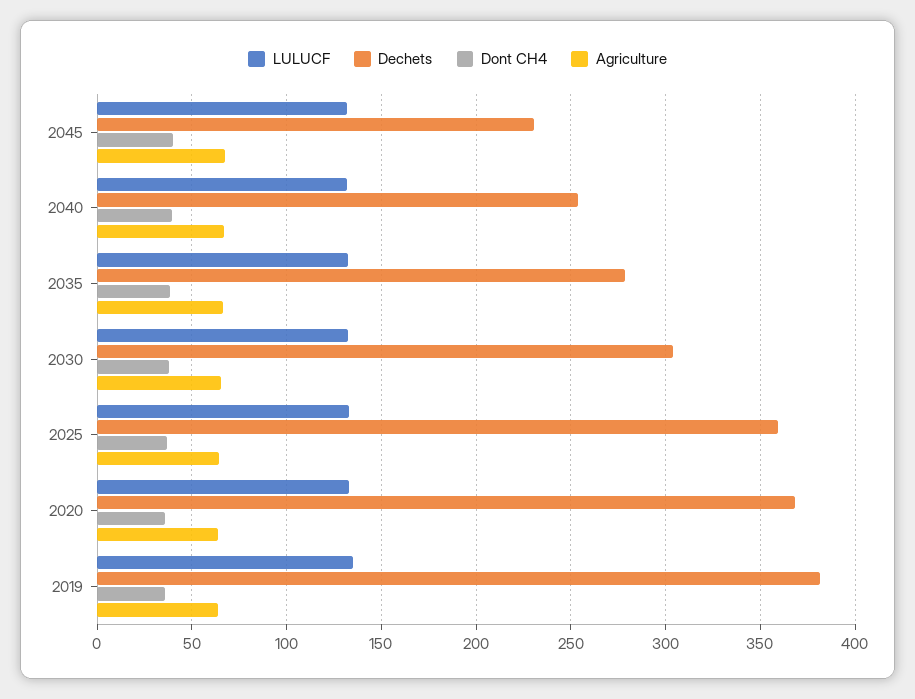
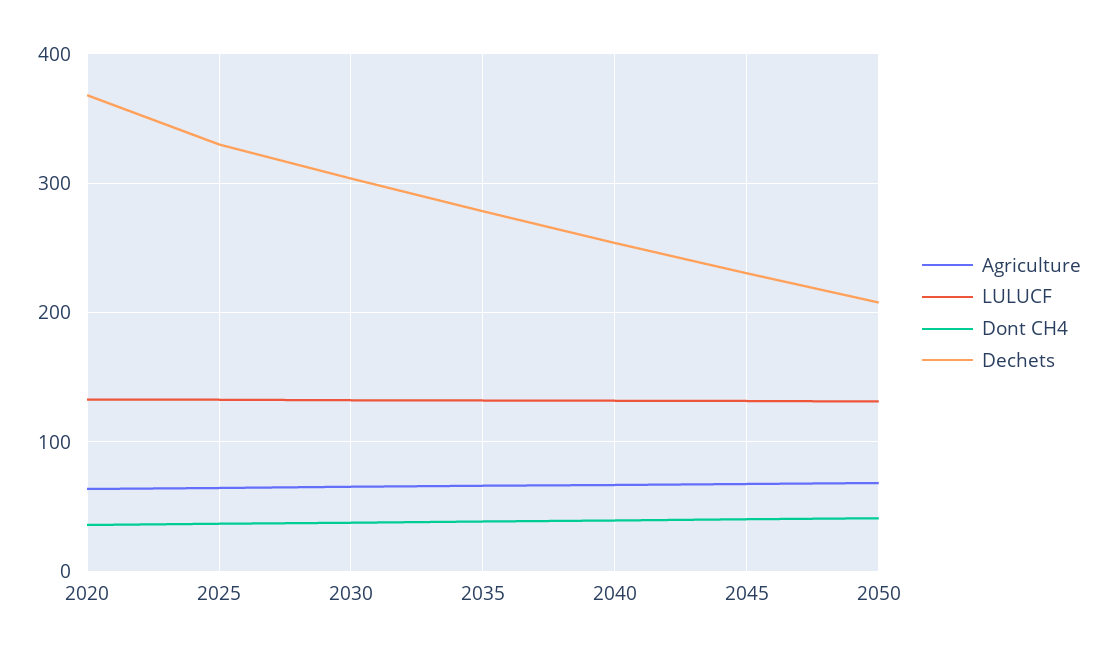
Dechets, 2025: 360 -> 330
LULUCF, 2019: 135 -> none
Dechets, 2019: 380 -> none
Dont CH4, 2019: 35 -> none
Agriculture, 2019: 65 -> none
Agriculture, 2050: none -> 70
LULUCF, 2050: none -> 130
Dont CH4, 2050: none -> 40
Dechets, 2050: none -> 210

